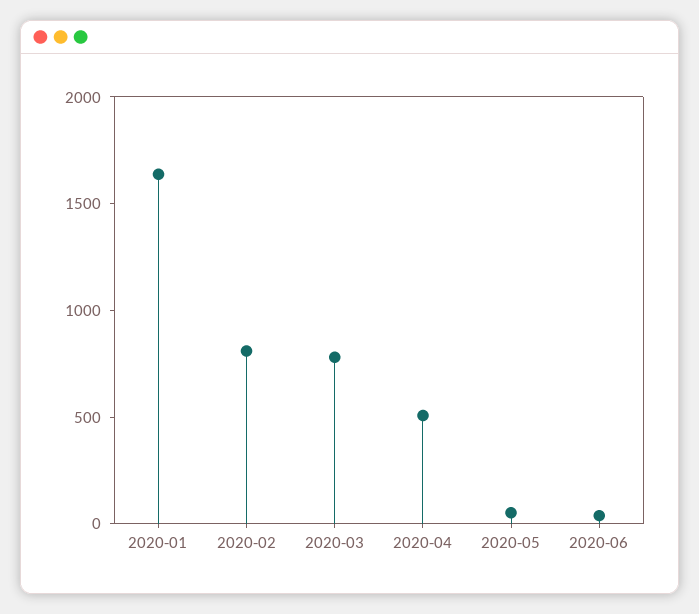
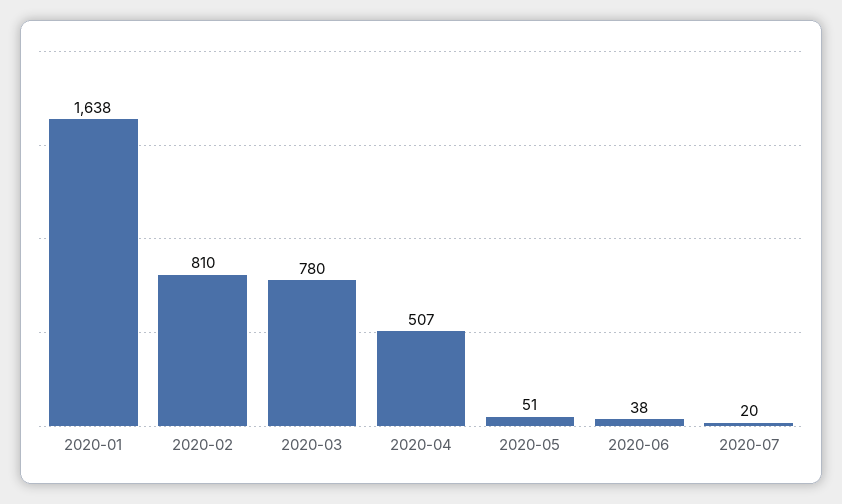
2020-07: none -> 20

